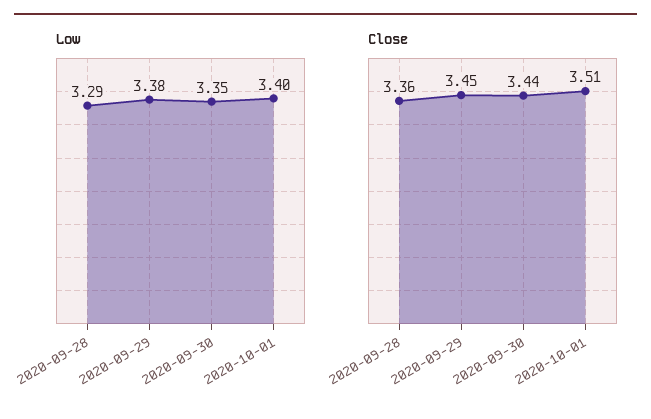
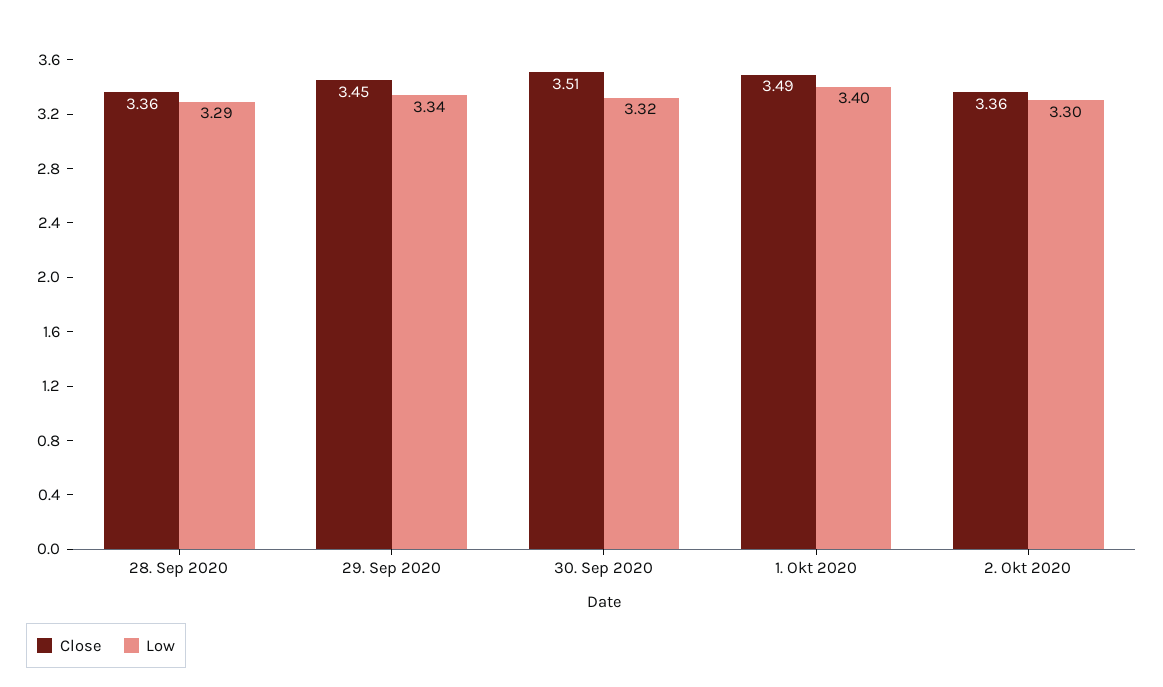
Low, 2020-09-29: 3.38 -> 3.34
Low, 2020-09-30: 3.35 -> 3.32
Close, 2020-09-30: 3.44 -> 3.51
Close, 2020-10-01: 3.51 -> 3.49
Close, 2. Okt 2020: none -> 3.36
Low, 2. Okt 2020: none -> 3.3

